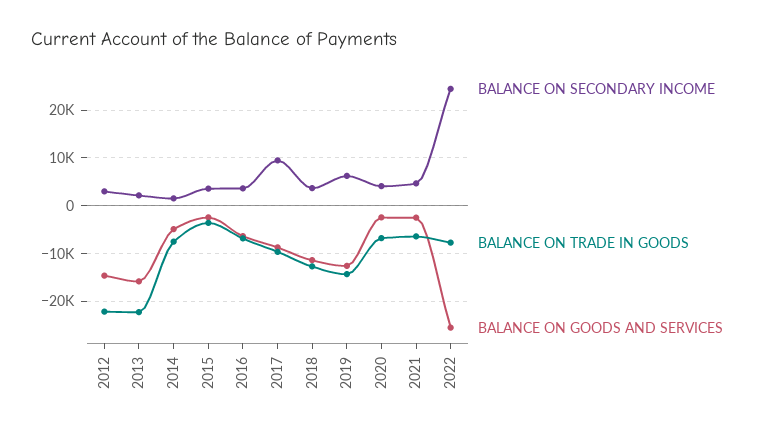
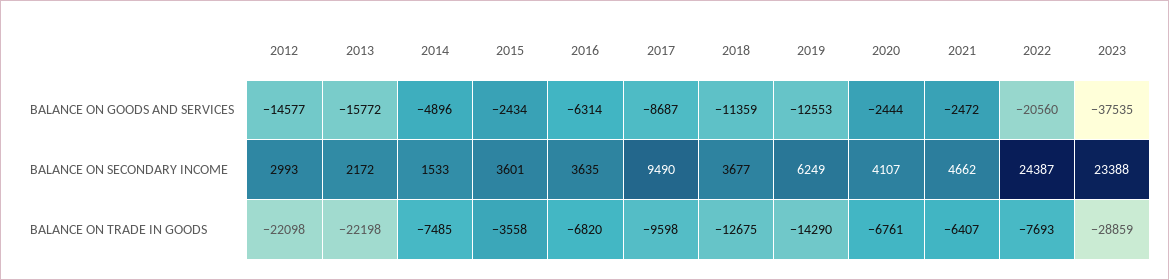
BALANCE ON GOODS AND SERVICES, 2022: -26000 -> -20560
BALANCE ON GOODS AND SERVICES, 2023: none -> -37535
BALANCE ON SECONDARY INCOME, 2023: none -> 23388
BALANCE ON TRADE IN GOODS, 2023: none -> -28859

